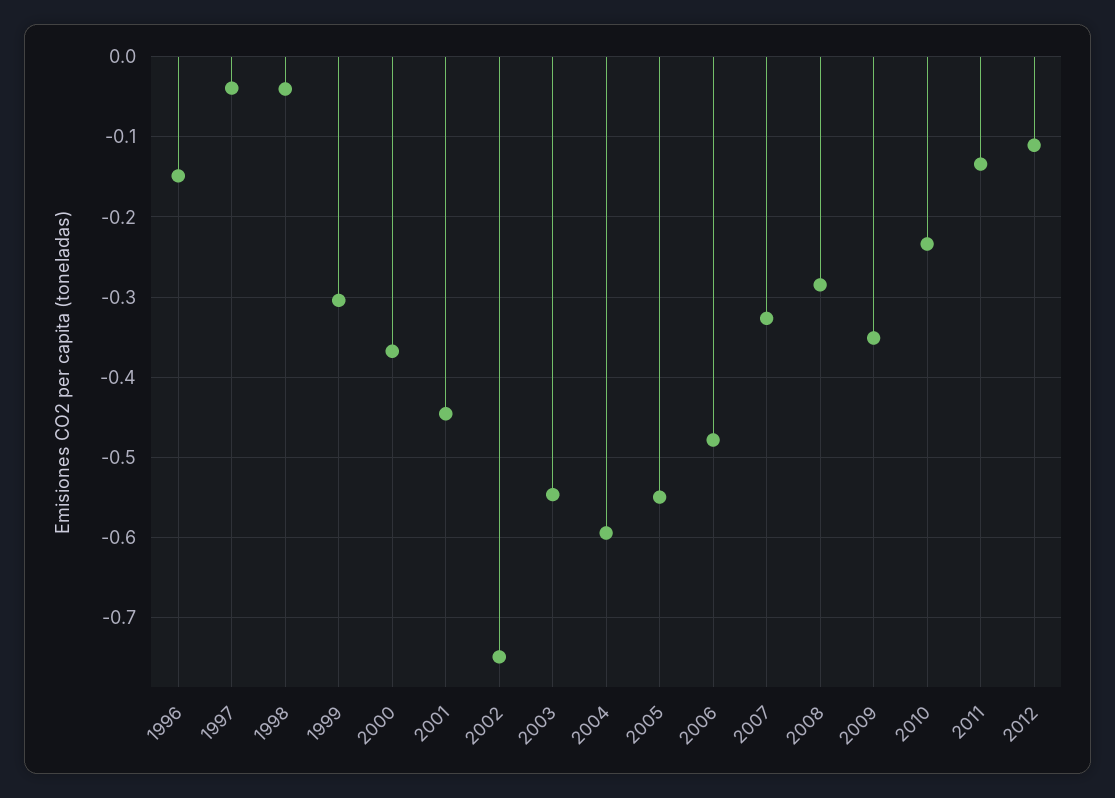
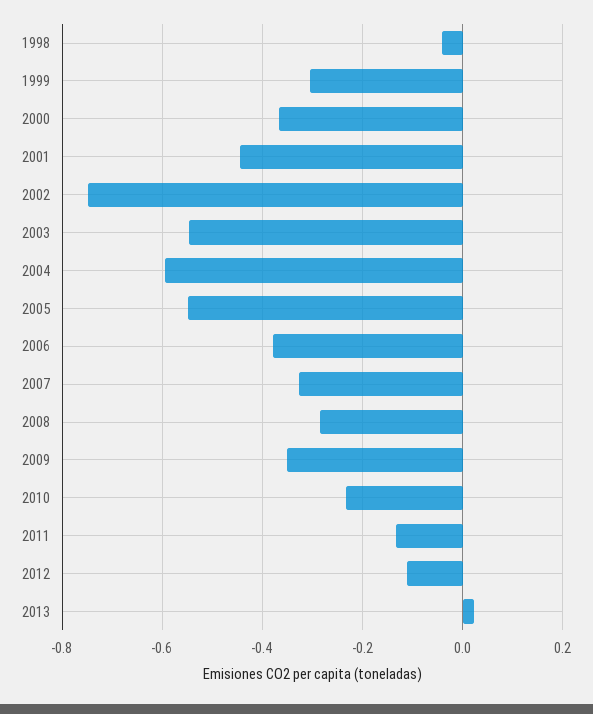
1996: -0.15 -> none
1997: -0.04 -> none
2006: -0.48 -> -0.38
2013: none -> 0.02

